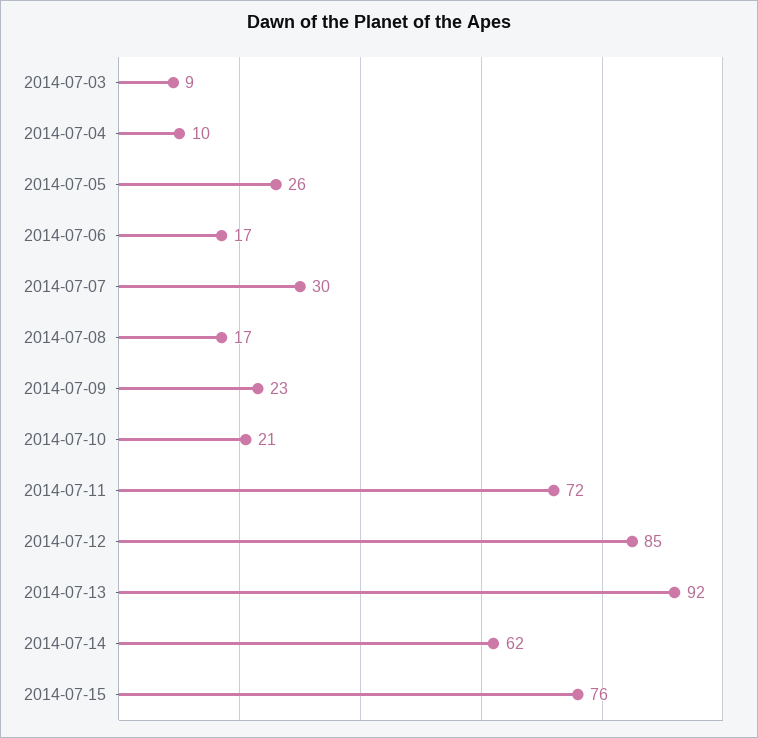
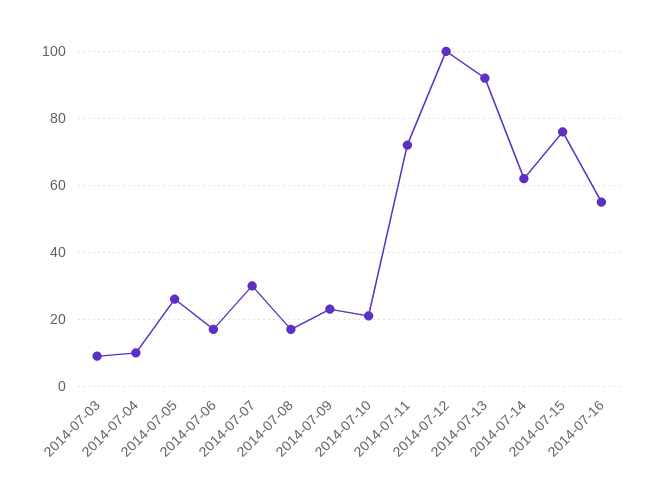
2014-07-12: 85 -> 100
2014-07-16: none -> 55

